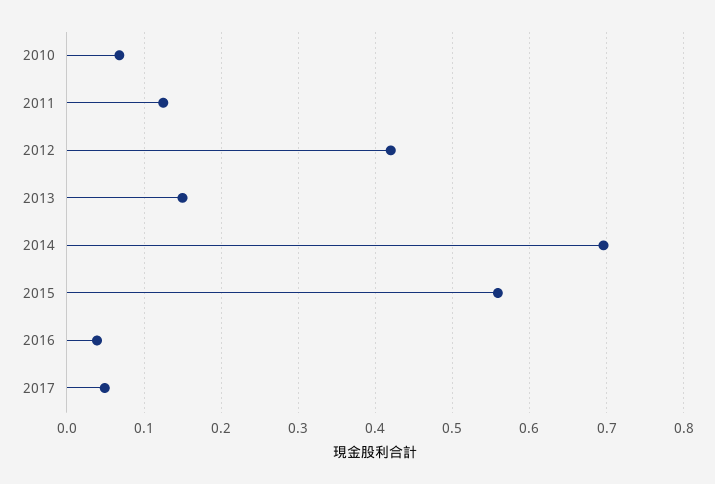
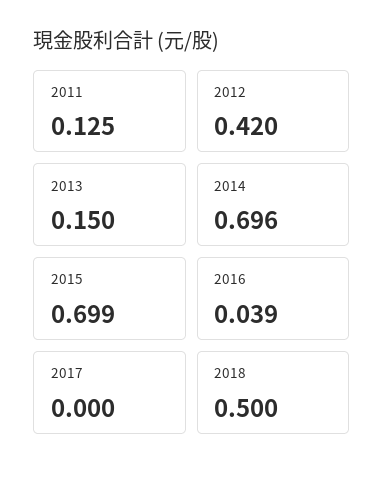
2010: 0.07 -> none
2015: 0.56 -> 0.699
2017: 0.05 -> 0
2018: none -> 0.5

